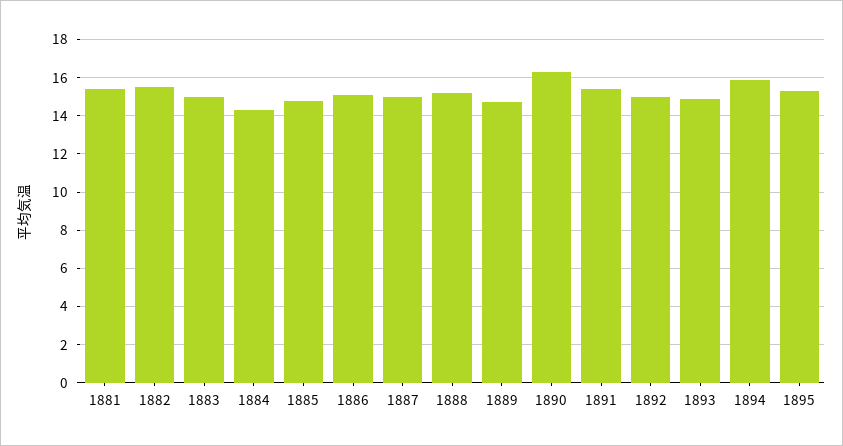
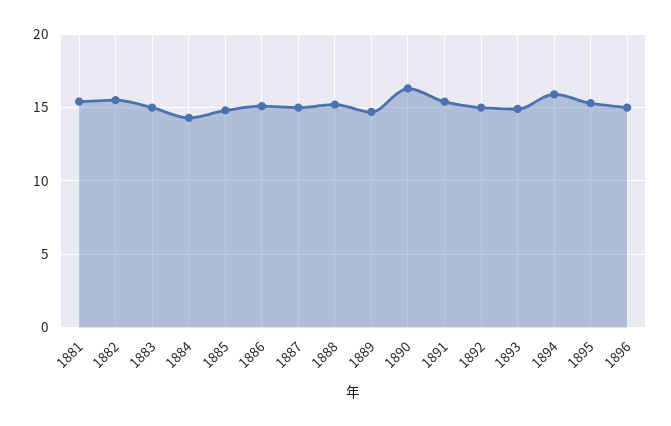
1896: none -> 15

